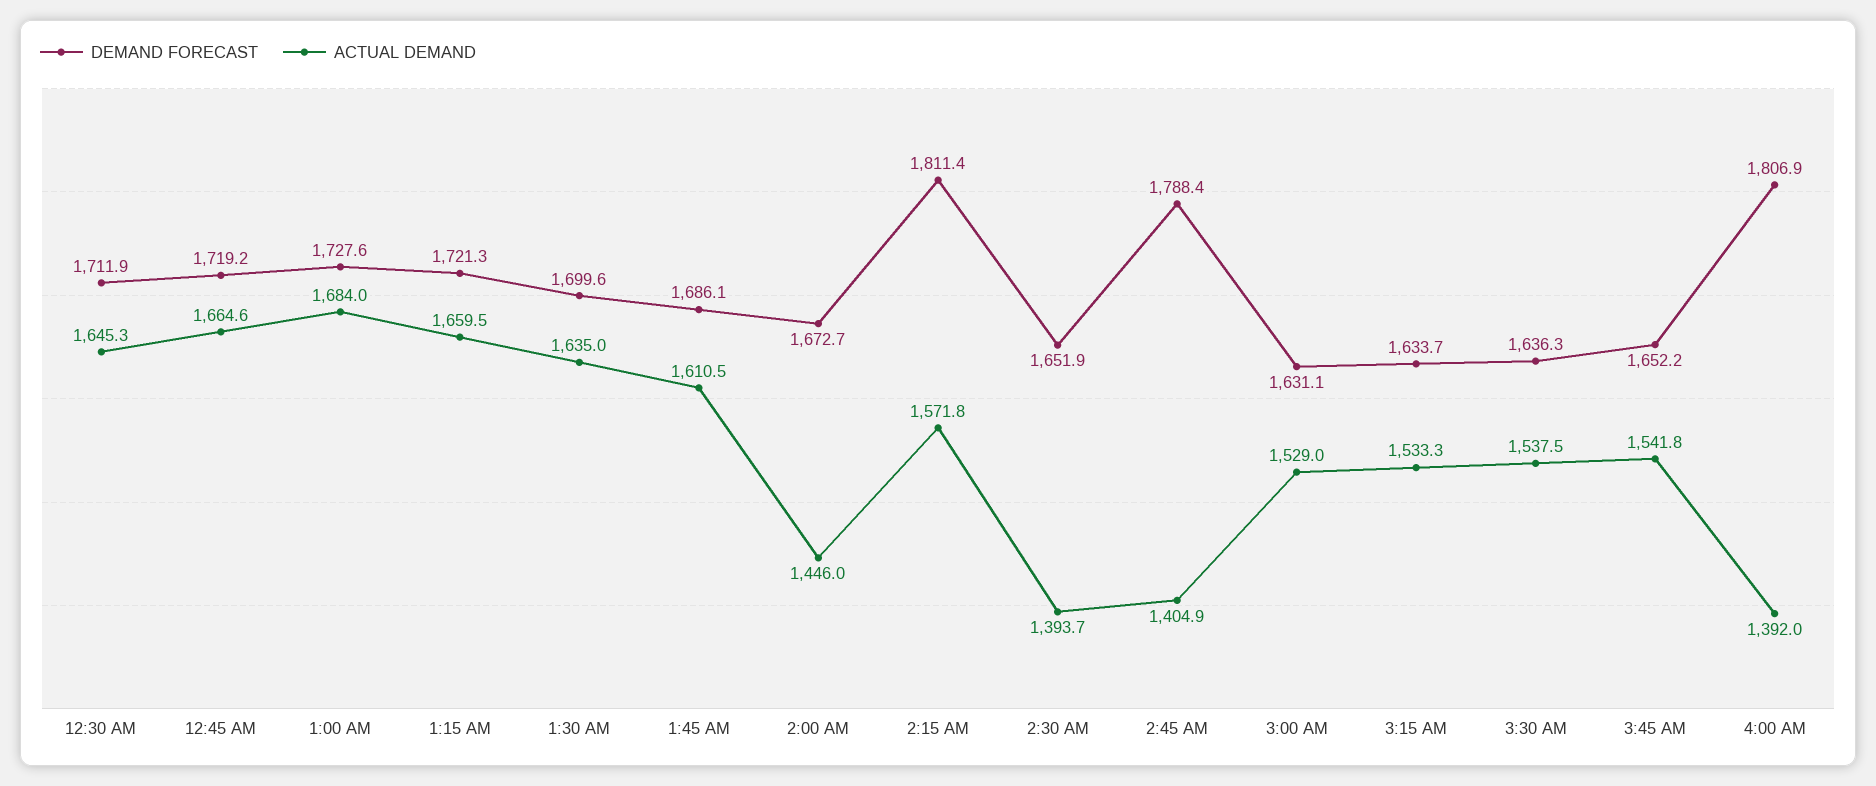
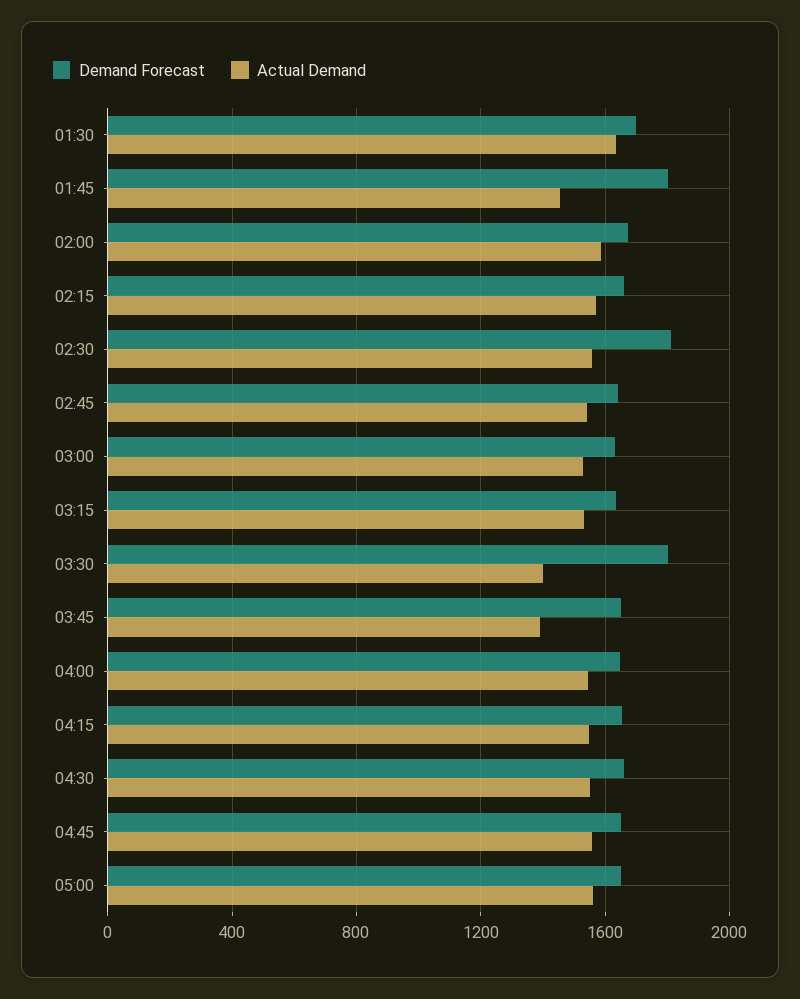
DEMAND FORECAST, 12:30 AM: 1711.9 -> none
ACTUAL DEMAND, 12:30 AM: 1645.3 -> none
DEMAND FORECAST, 12:45 AM: 1719.2 -> none
ACTUAL DEMAND, 12:45 AM: 1664.6 -> none
DEMAND FORECAST, 1:00 AM: 1727.6 -> none
ACTUAL DEMAND, 1:00 AM: 1684 -> none
DEMAND FORECAST, 1:15 AM: 1721.3 -> none
ACTUAL DEMAND, 1:15 AM: 1659.5 -> none
DEMAND FORECAST, 1:45 AM: 1686.1 -> 1800
ACTUAL DEMAND, 1:45 AM: 1610.5 -> 1450
ACTUAL DEMAND, 2:00 AM: 1446 -> 1600
DEMAND FORECAST, 2:15 AM: 1811.4 -> 1650
DEMAND FORECAST, 2:30 AM: 1651.9 -> 1800
ACTUAL DEMAND, 2:30 AM: 1393.7 -> 1550
DEMAND FORECAST, 2:45 AM: 1788.4 -> 1650
ACTUAL DEMAND, 2:45 AM: 1404.9 -> 1550
DEMAND FORECAST, 3:30 AM: 1636.3 -> 1800
ACTUAL DEMAND, 3:30 AM: 1537.5 -> 1400
ACTUAL DEMAND, 3:45 AM: 1541.8 -> 1400
DEMAND FORECAST, 4:00 AM: 1806.9 -> 1650
ACTUAL DEMAND, 4:00 AM: 1392 -> 1550
DEMAND FORECAST, 04:15: none -> 1650
ACTUAL DEMAND, 04:15: none -> 1550
DEMAND FORECAST, 04:30: none -> 1650
ACTUAL DEMAND, 04:30: none -> 1550
DEMAND FORECAST, 04:45: none -> 1650
ACTUAL DEMAND, 04:45: none -> 1550
DEMAND FORECAST, 05:00: none -> 1650
ACTUAL DEMAND, 05:00: none -> 1550

